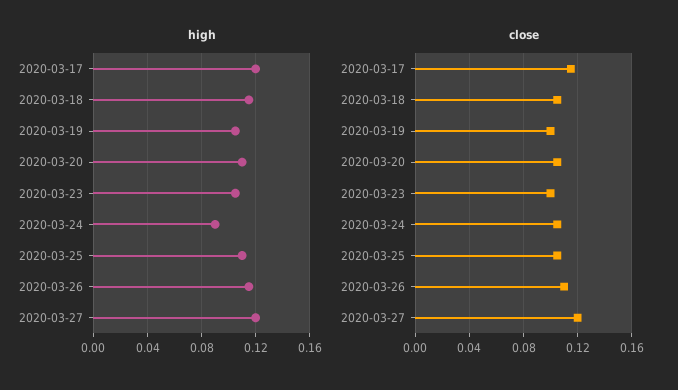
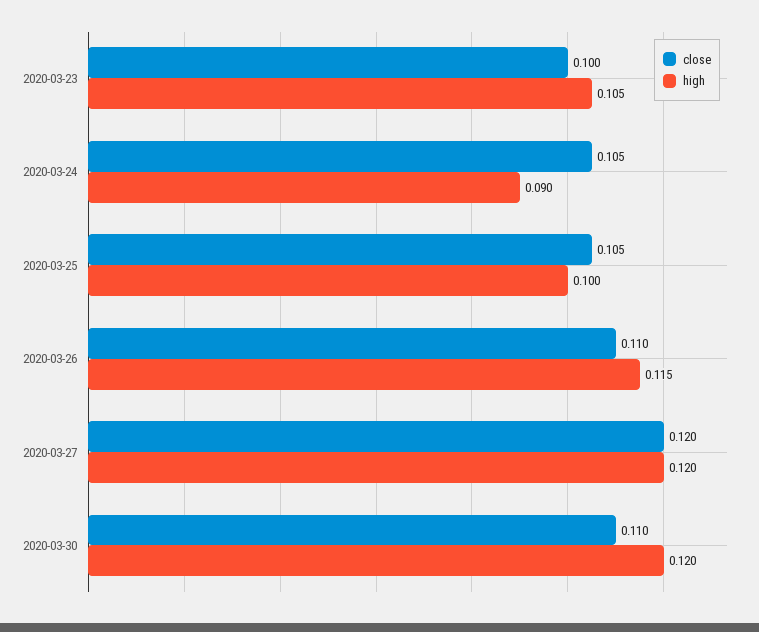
high, 2020-03-17: 0.12 -> none
high, 2020-03-18: 0.115 -> none
high, 2020-03-19: 0.105 -> none
high, 2020-03-20: 0.11 -> none
high, 2020-03-25: 0.11 -> 0.1
close, 2020-03-17: 0.115 -> none
close, 2020-03-18: 0.105 -> none
close, 2020-03-19: 0.1 -> none
close, 2020-03-20: 0.105 -> none
close, 2020-03-30: none -> 0.11
high, 2020-03-30: none -> 0.12

